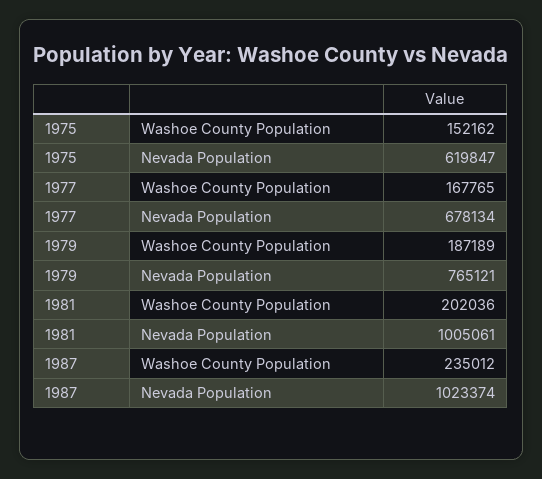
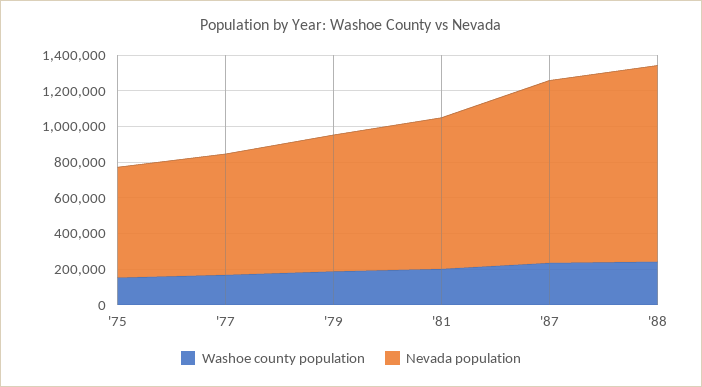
Nevada Population, 1981: 1005061 -> 850000
Washoe County Population, '88: none -> 250000
Nevada Population, '88: none -> 1100000

